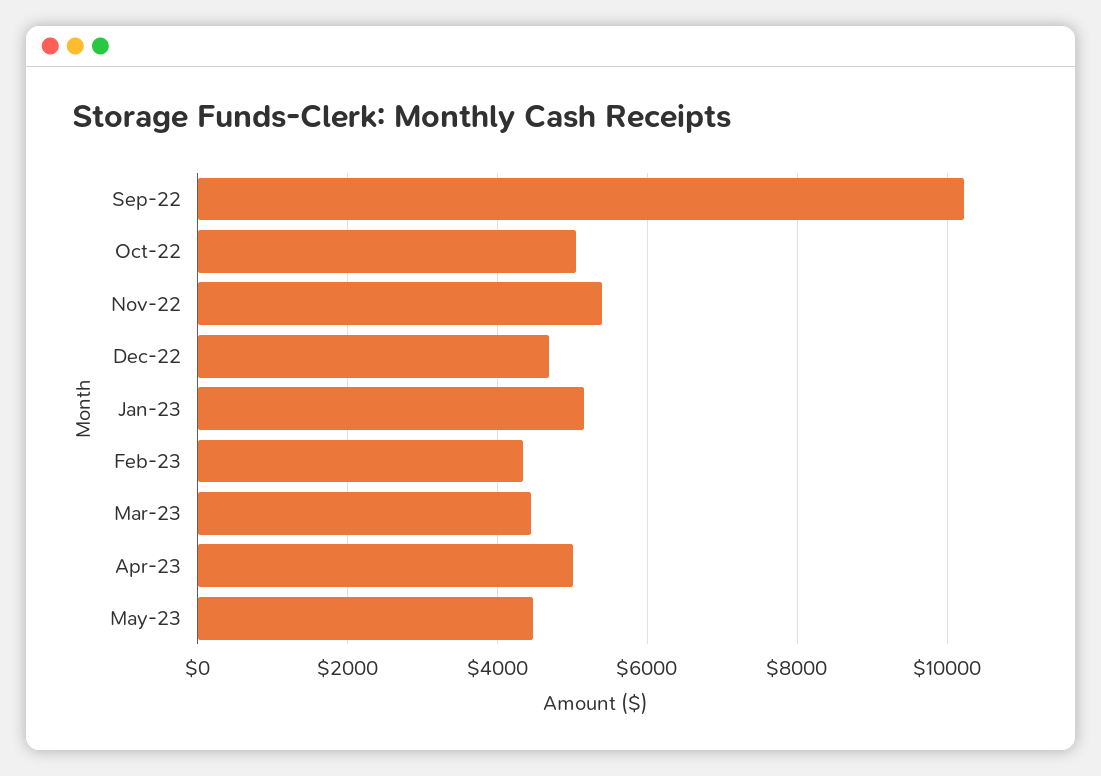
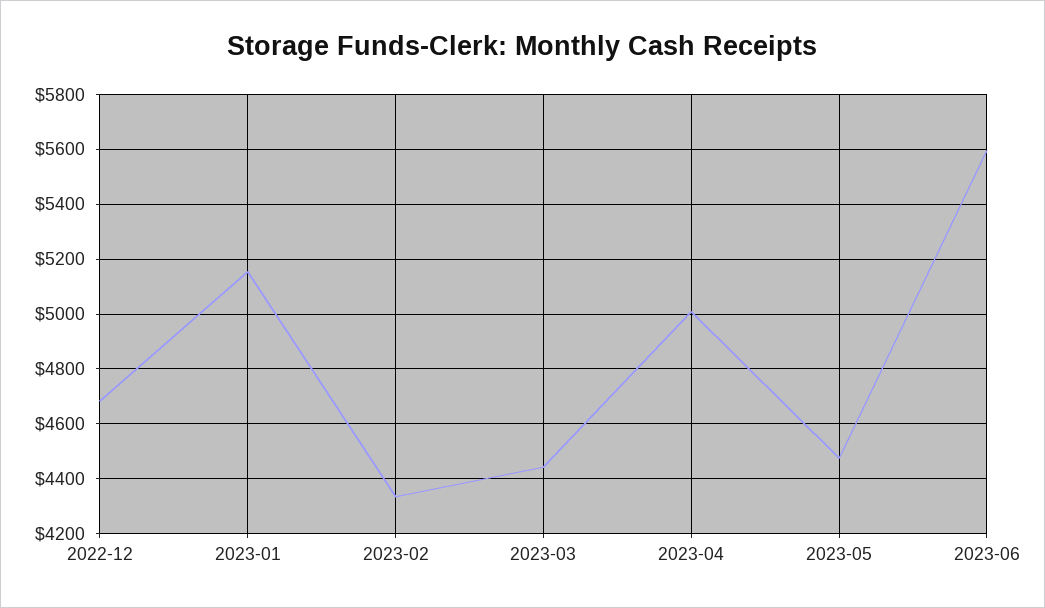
Sep-22: 10200 -> none
Oct-22: 5000 -> none
Nov-22: 5400 -> none
2023-06: none -> 5600

